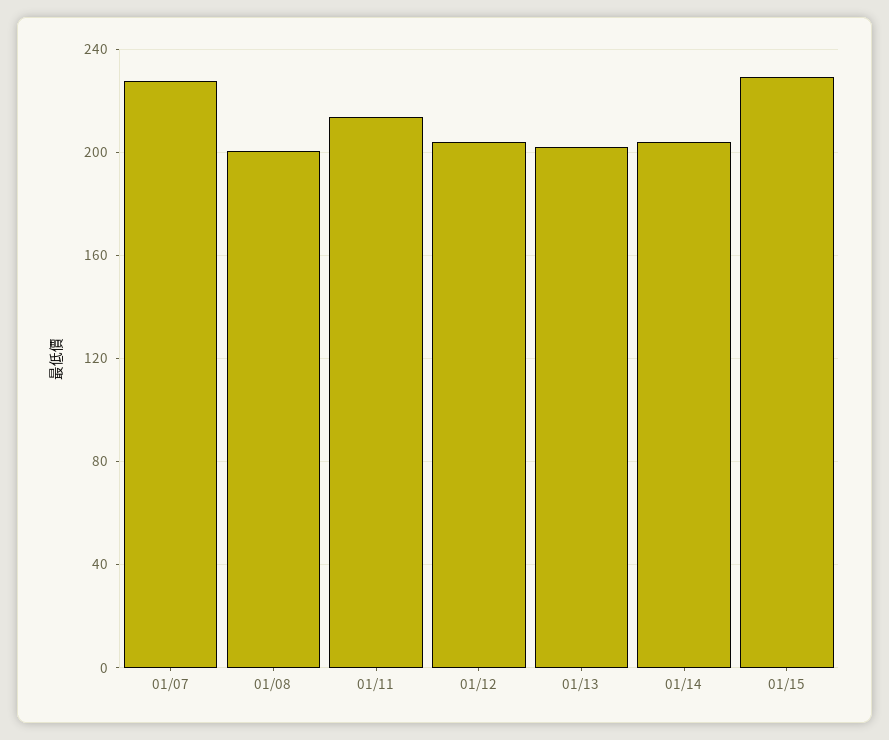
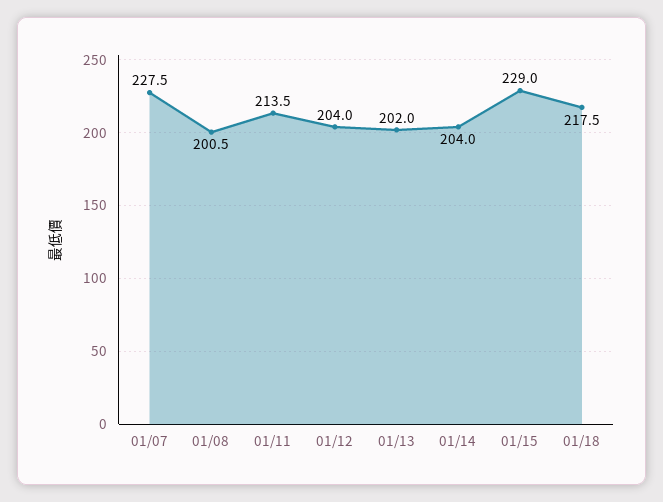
01/18: none -> 217.5

